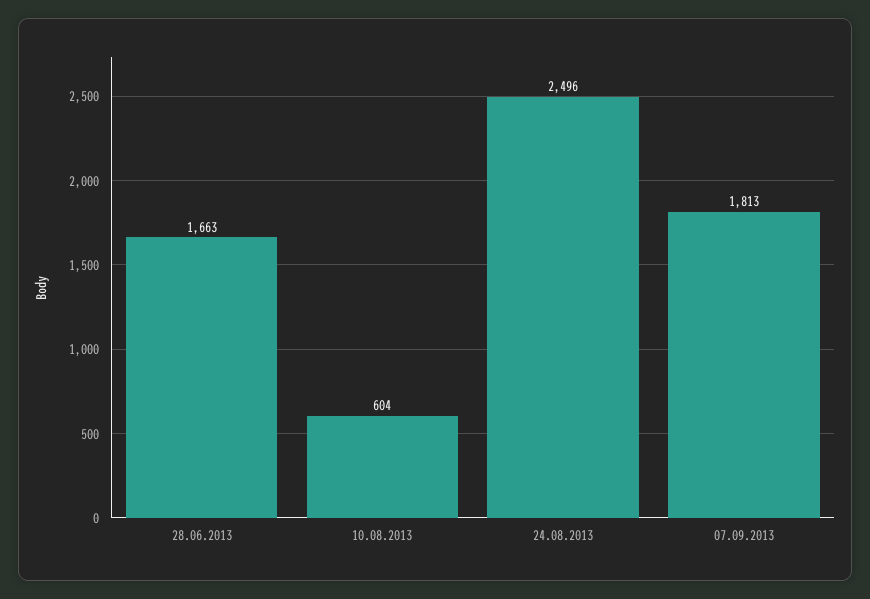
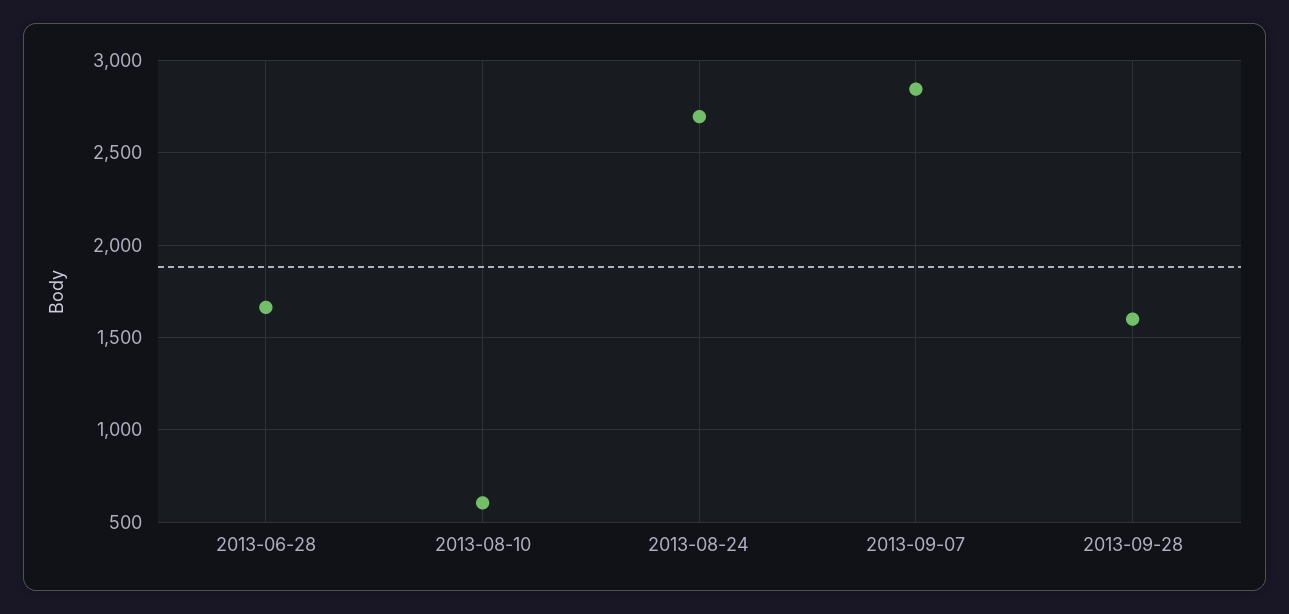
24.08.2013: 2496 -> 2700
07.09.2013: 1813 -> 2850
2013-09-28: none -> 1600

